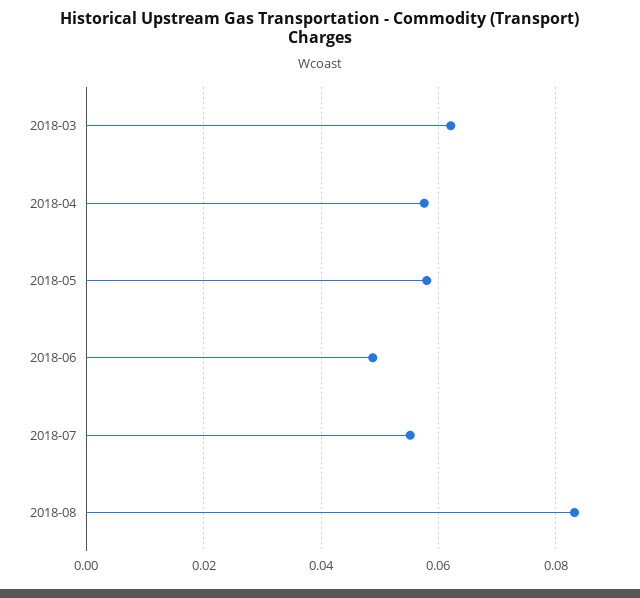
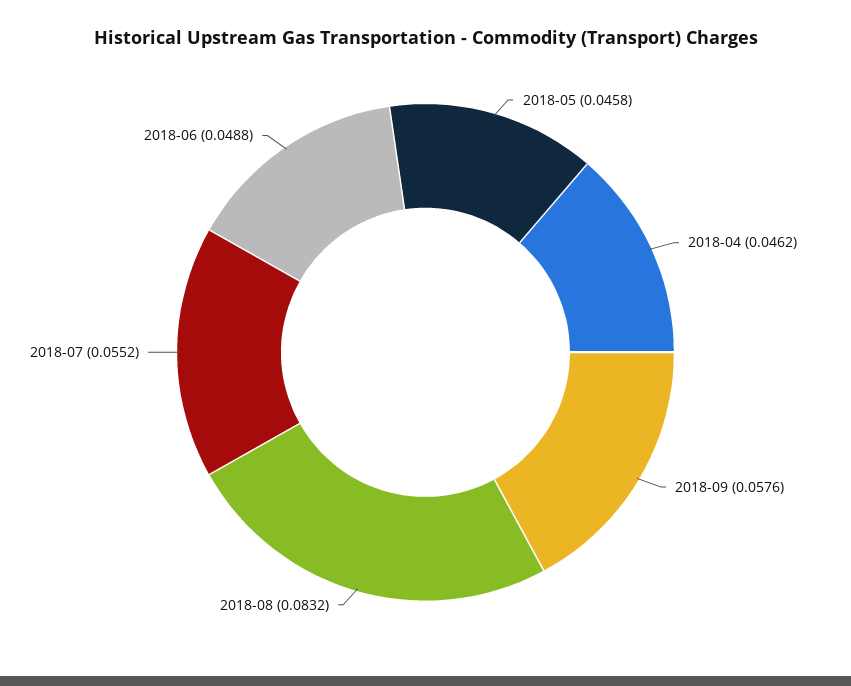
2018-03: 0.062 -> none
2018-04: 0.058 -> 0.0462
2018-05: 0.058 -> 0.0458
2018-09: none -> 0.0576

